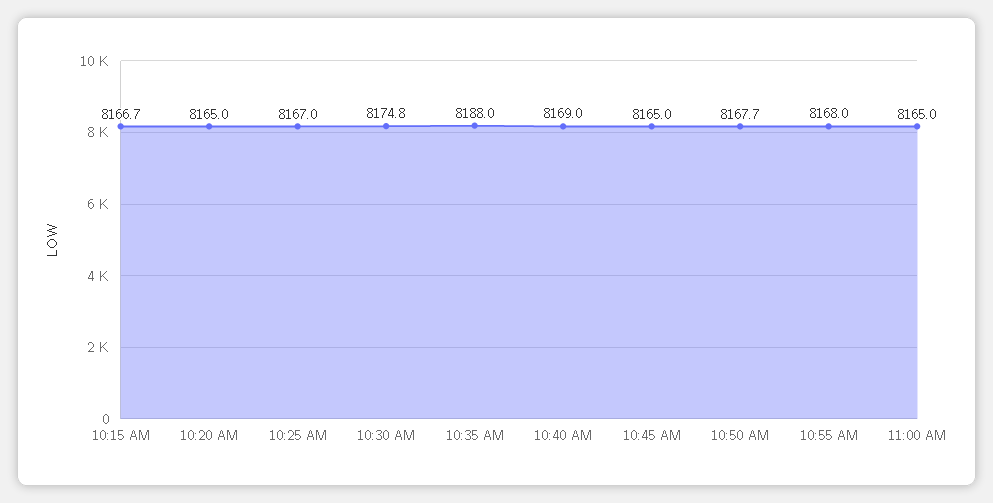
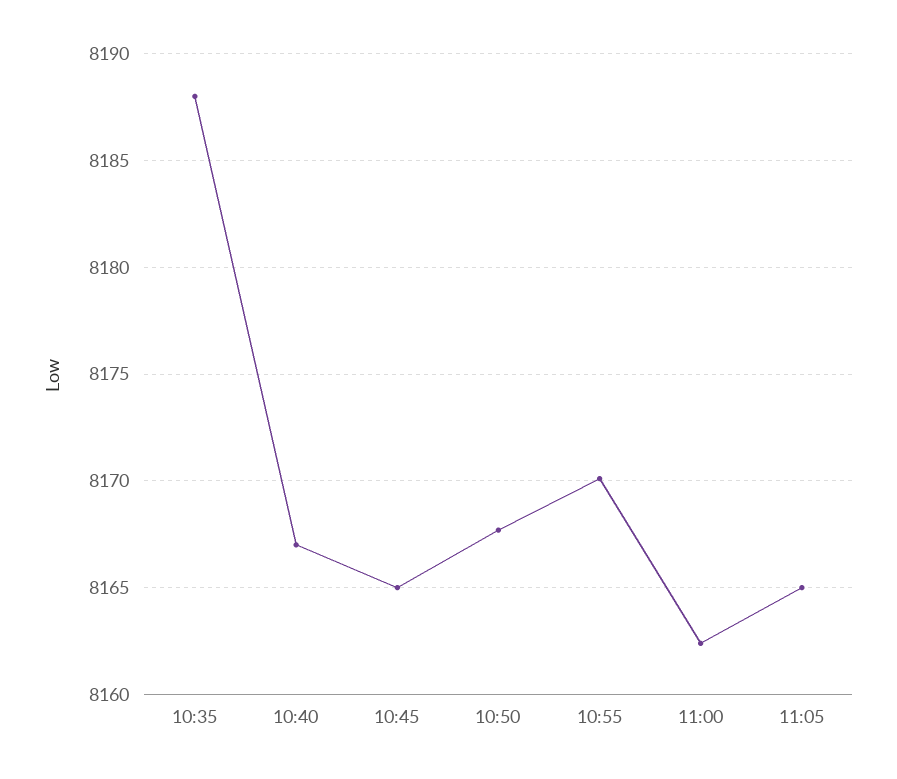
10:15 AM: 8166.7 -> none
10:20 AM: 8165 -> none
10:25 AM: 8167 -> none
10:30 AM: 8174.8 -> none
10:40 AM: 8169 -> 8167
10:55 AM: 8168 -> 8170
11:00 AM: 8165 -> 8162.5
11:05: none -> 8165

